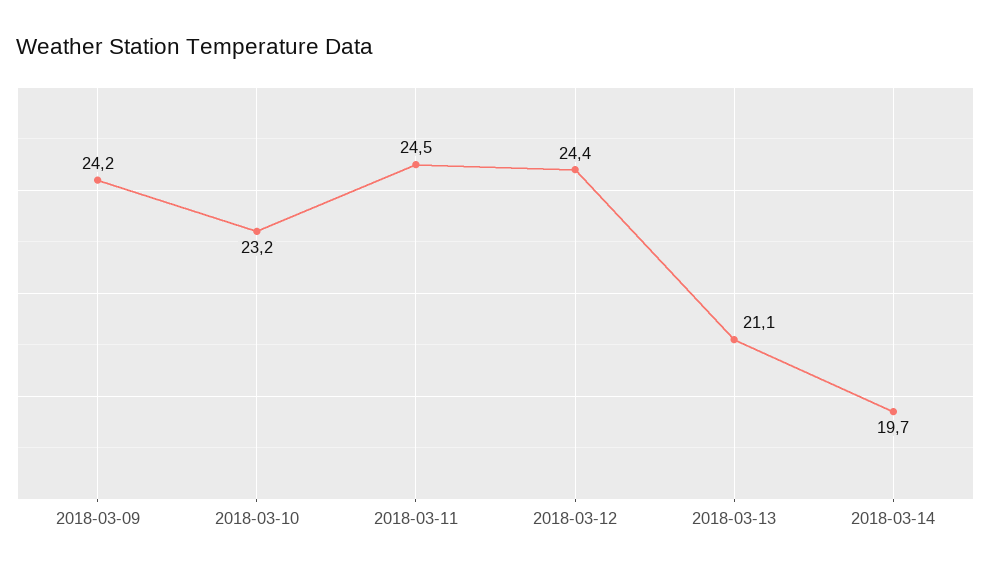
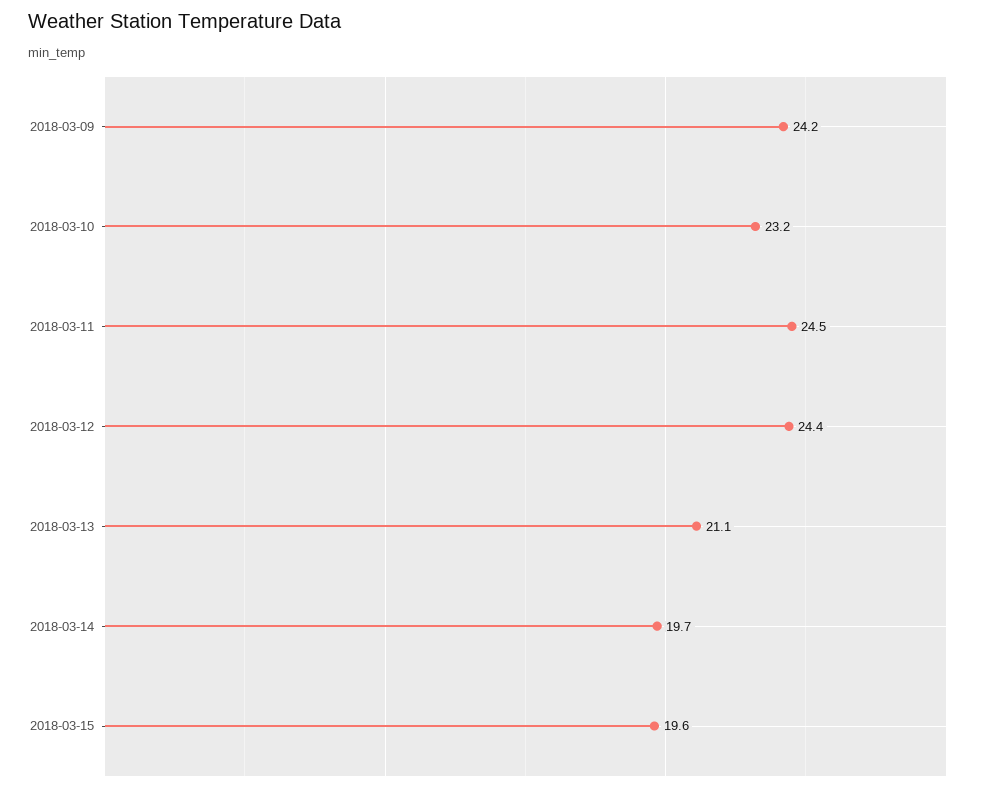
2018-03-15: none -> 19.6

